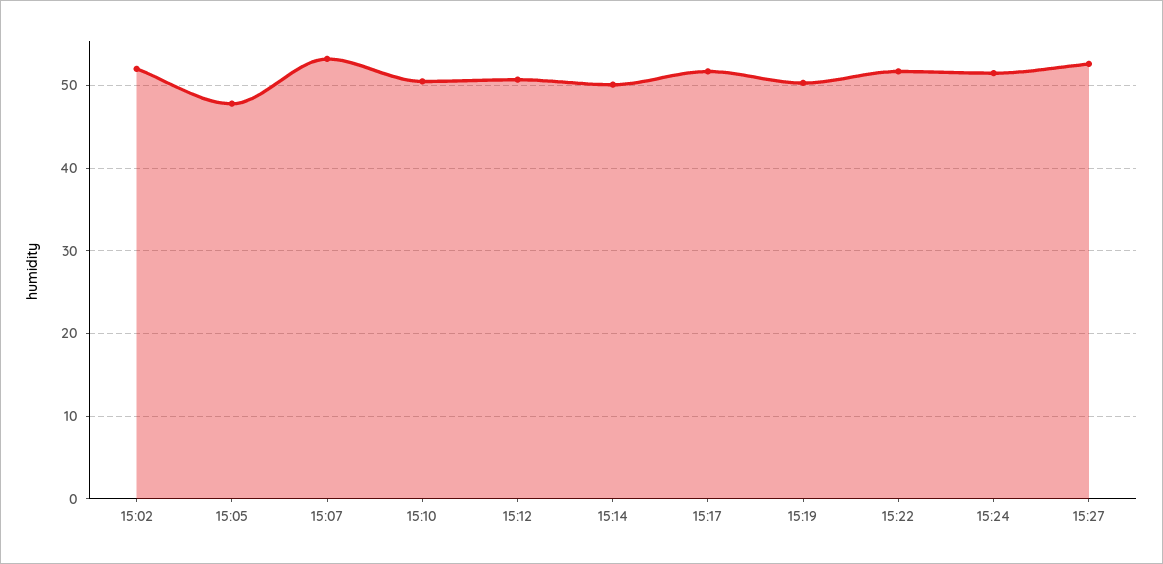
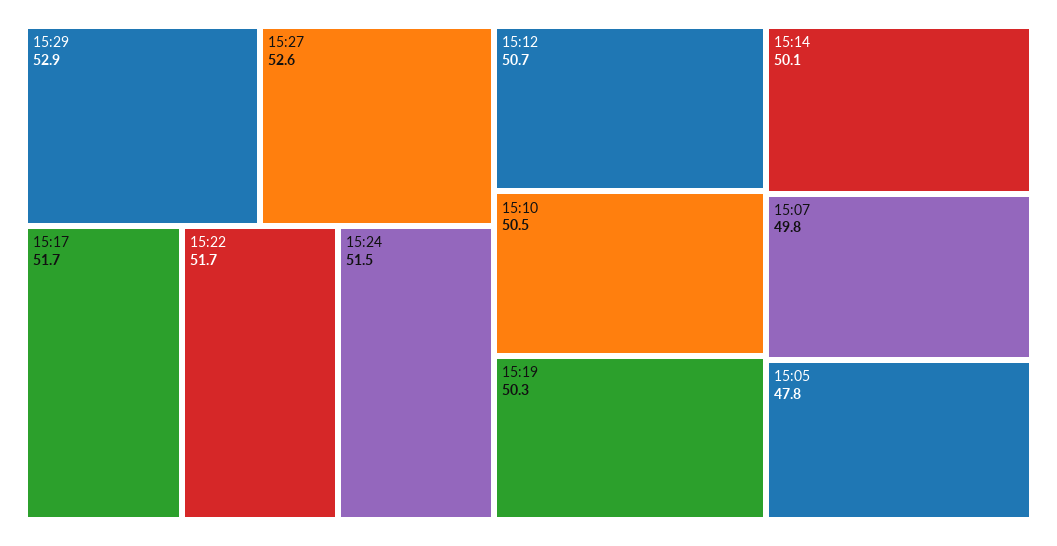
15:02: 52 -> none
15:07: 53 -> 49.8
15:29: none -> 52.9

